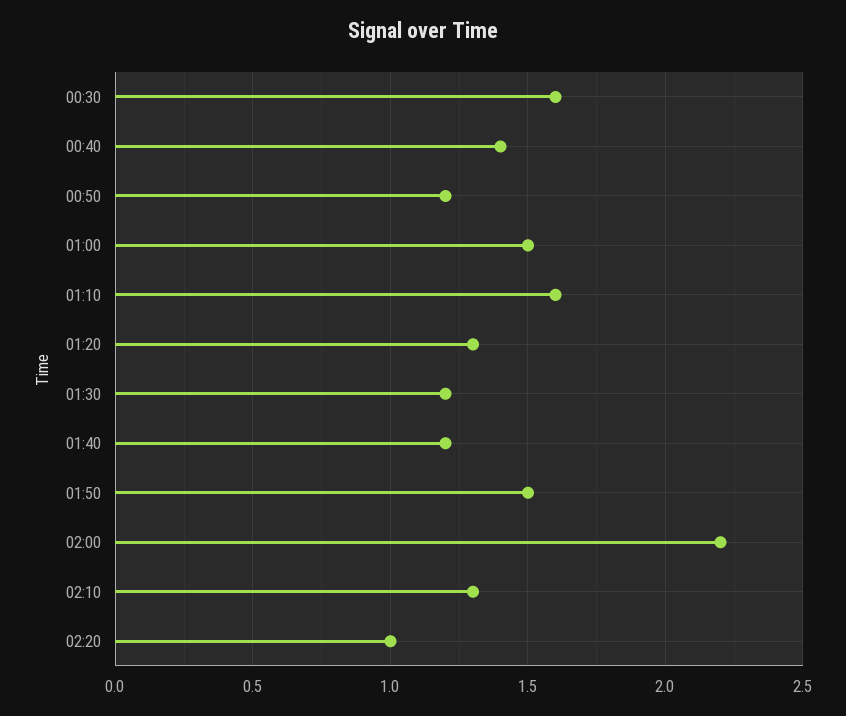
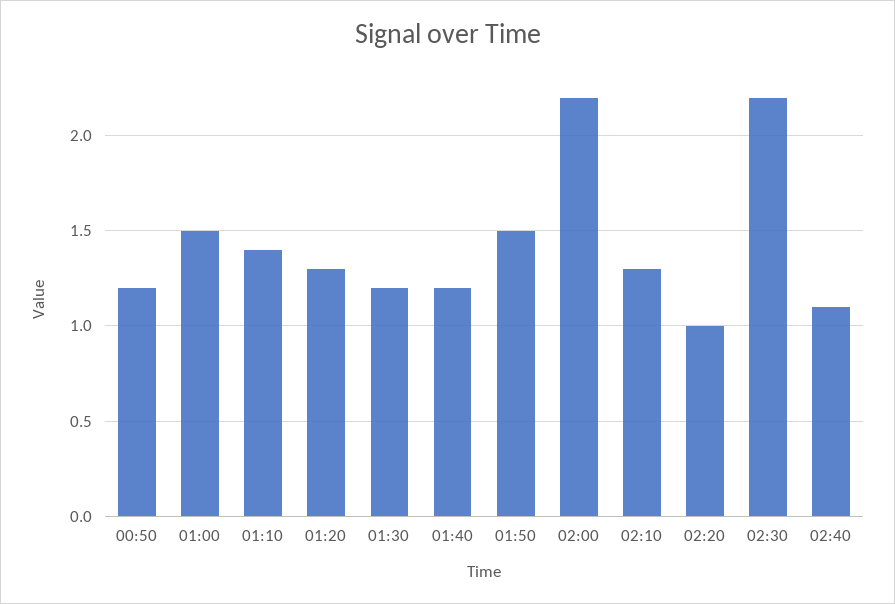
00:30: 1.6 -> none
00:40: 1.4 -> none
01:10: 1.6 -> 1.4
02:30: none -> 2.2
02:40: none -> 1.1

